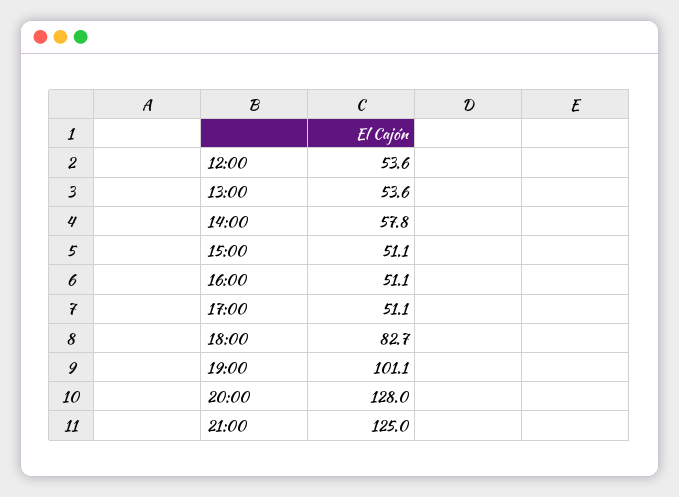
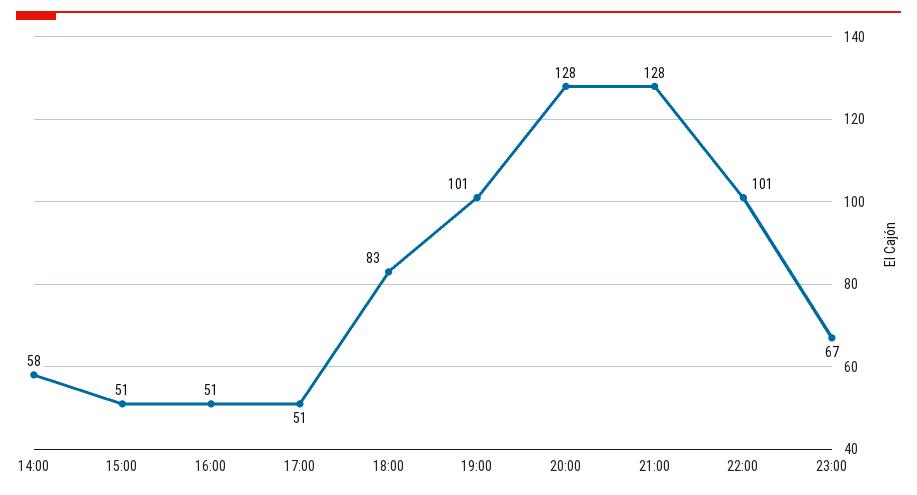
12:00: 53.6 -> none
13:00: 53.6 -> none
21:00: 125 -> 128
22:00: none -> 101
23:00: none -> 67

